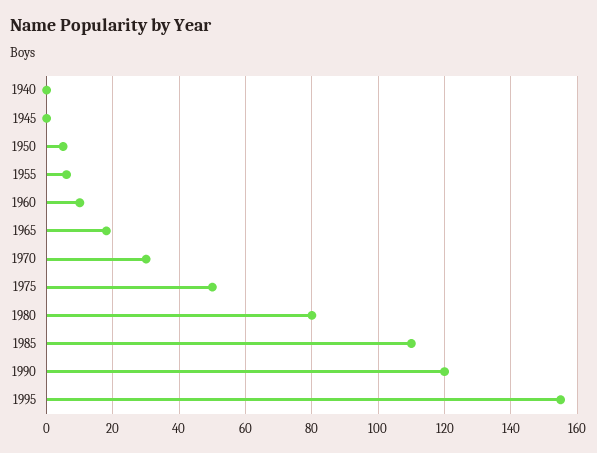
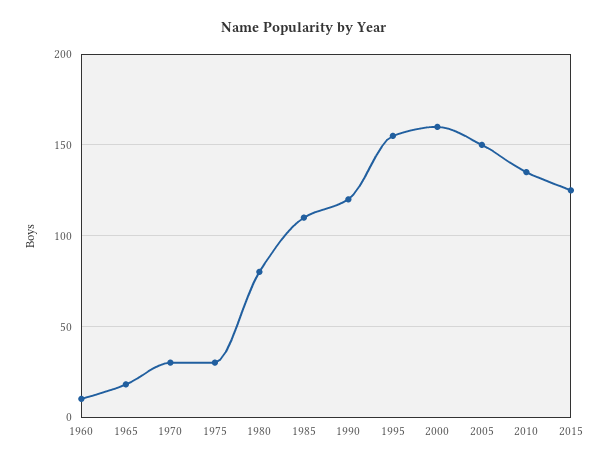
1940: 0 -> none
1945: 0 -> none
1950: 5 -> none
1955: 5 -> none
1975: 50 -> 30
2000: none -> 160
2005: none -> 150
2010: none -> 135
2015: none -> 125

